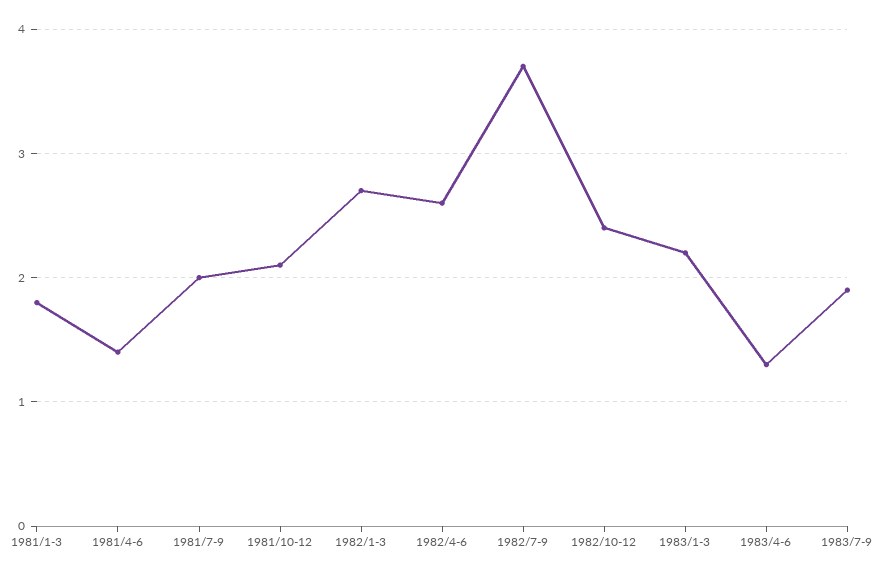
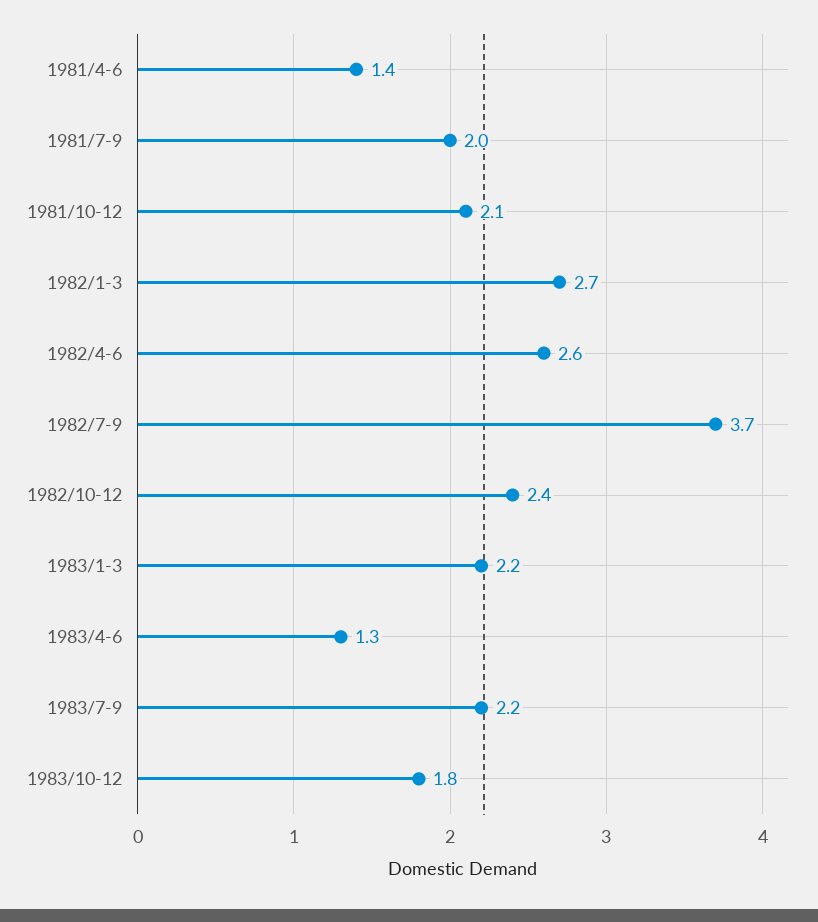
1981/1-3: 1.8 -> none
1983/7-9: 1.9 -> 2.2
1983/10-12: none -> 1.8

